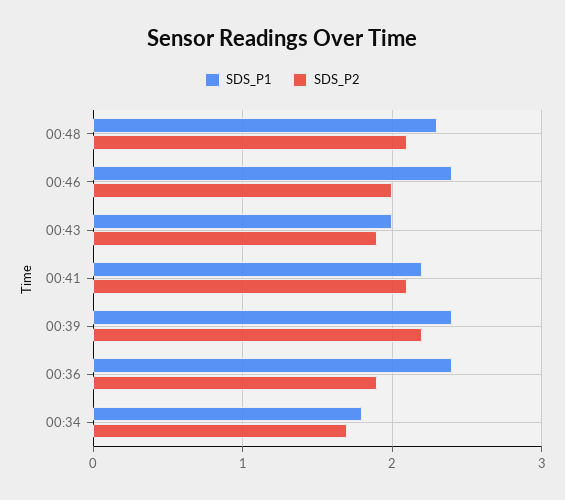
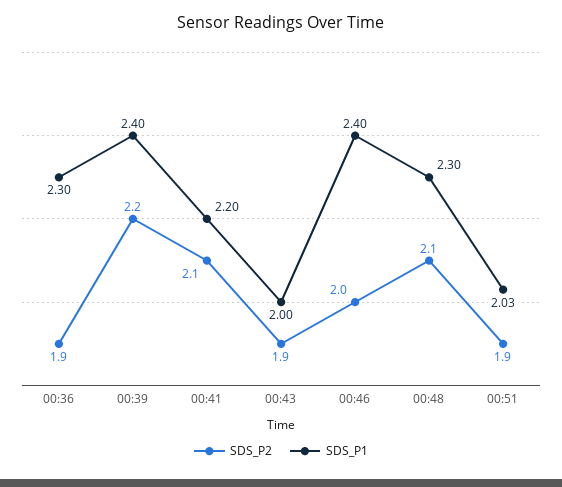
SDS_P1, 00:36: 2.4 -> 2.3
SDS_P1, 00:34: 1.8 -> none
SDS_P2, 00:34: 1.7 -> none
SDS_P2, 00:51: none -> 1.9
SDS_P1, 00:51: none -> 2.03

